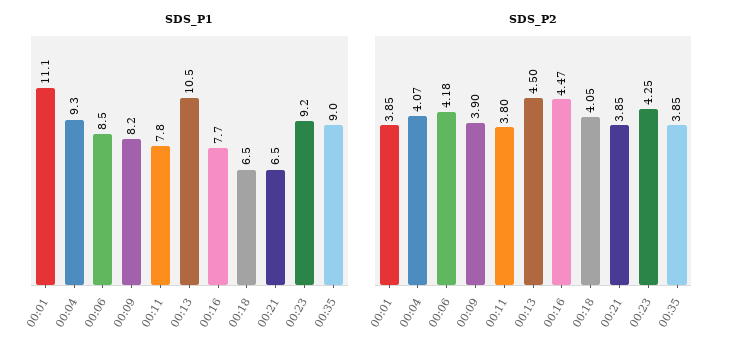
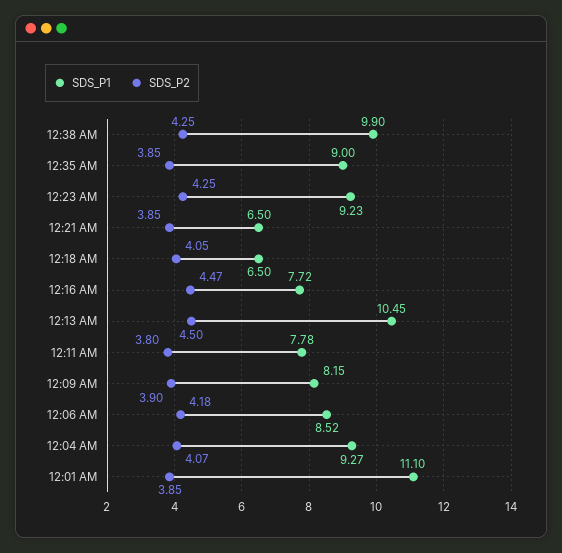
SDS_P1, 12:38 AM: none -> 9.9
SDS_P2, 12:38 AM: none -> 4.25

